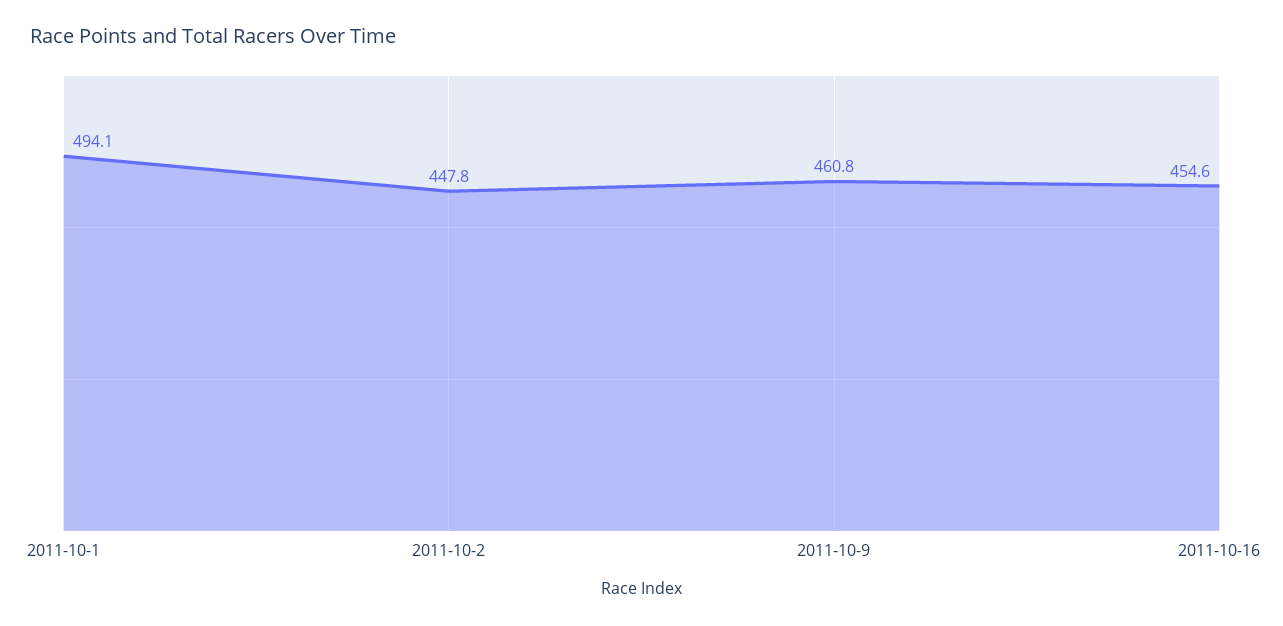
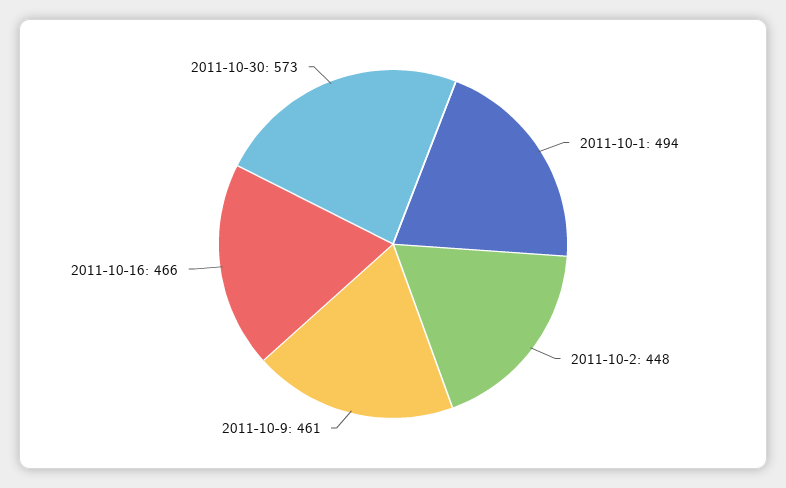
2011-10-16: 454.6 -> 466
2011-10-30: none -> 573

